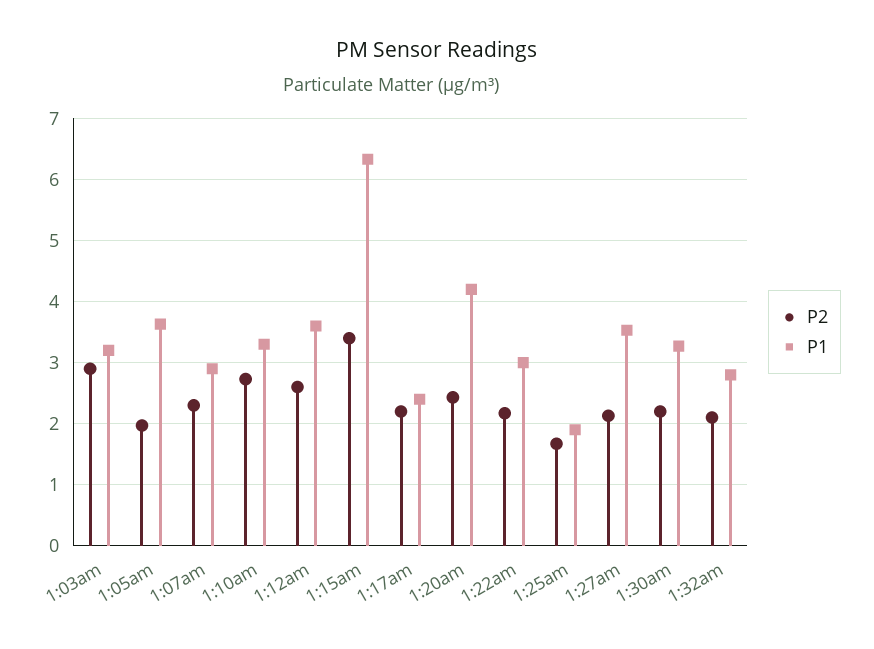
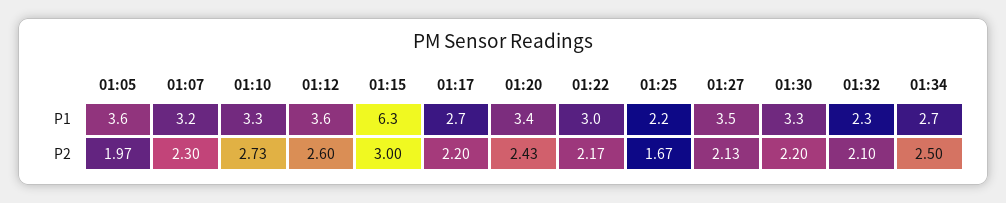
P2, 1:03am: 2.9 -> none
P1, 1:03am: 3.2 -> none
P1, 1:07am: 2.9 -> 3.2
P2, 1:15am: 3.4 -> 3
P1, 1:17am: 2.4 -> 2.7
P1, 1:20am: 4.2 -> 3.4
P1, 1:25am: 1.9 -> 2.2
P1, 1:32am: 2.8 -> 2.3
P1, 01:34: none -> 2.7
P2, 01:34: none -> 2.5

